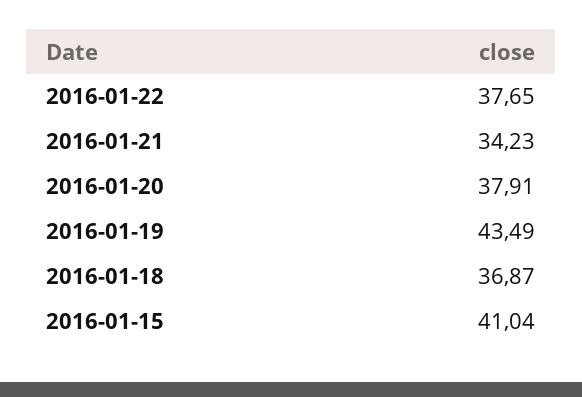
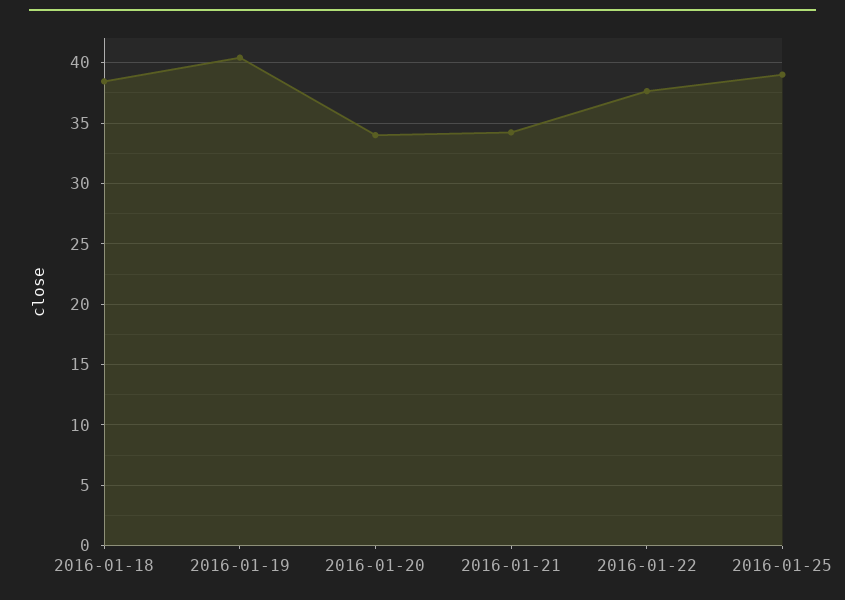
2016-01-20: 37.91 -> 34
2016-01-19: 43.49 -> 40.5
2016-01-18: 36.87 -> 38.5
2016-01-15: 41.04 -> none
2016-01-25: none -> 39

